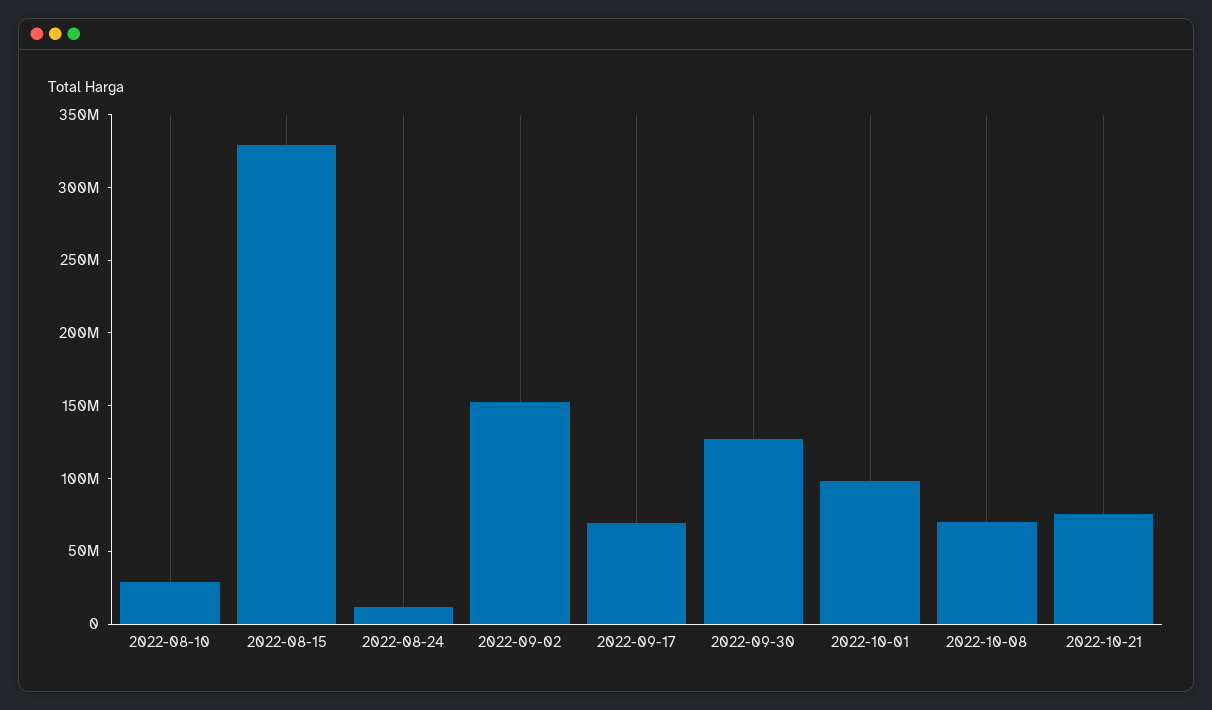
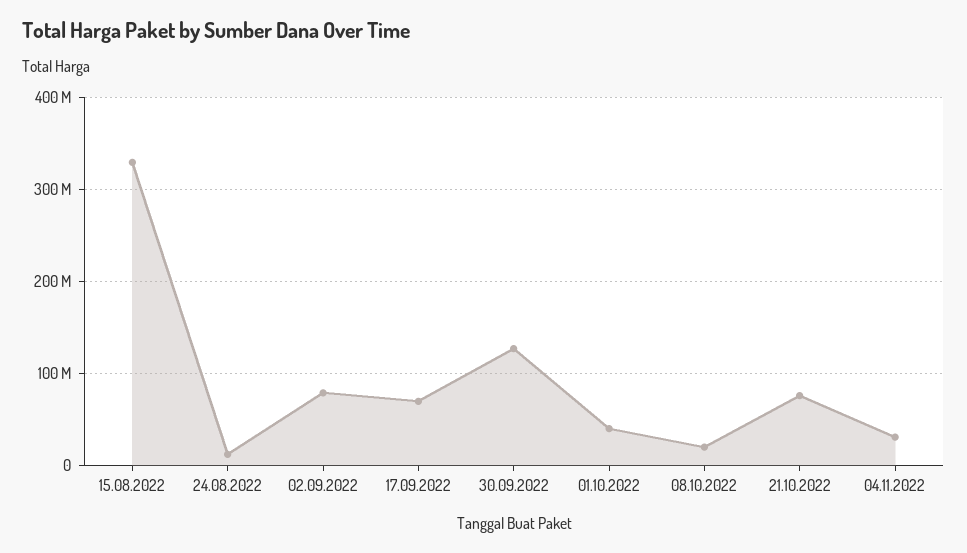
2022-08-10: 30000000 -> none
2022-09-02: 150000000 -> 80000000
2022-10-01: 100000000 -> 40000000
2022-10-08: 70000000 -> 20000000
04.11.2022: none -> 30000000

